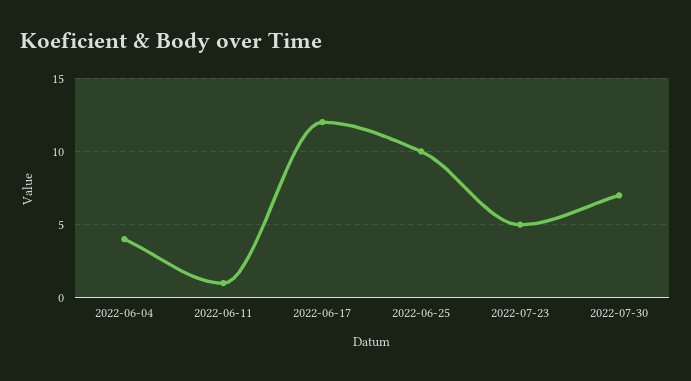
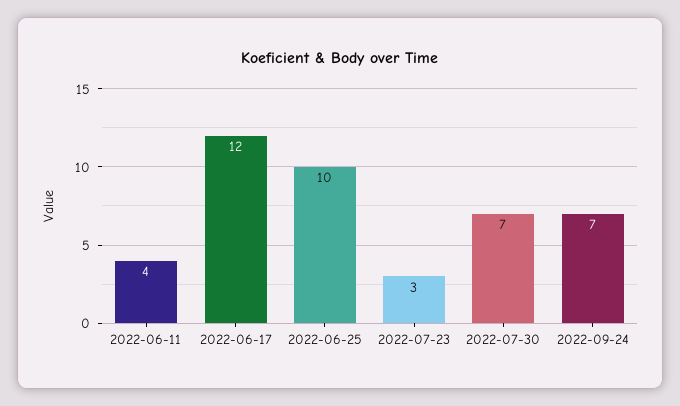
2022-06-04: 4 -> none
2022-06-11: 1 -> 4
2022-07-23: 5 -> 3
2022-09-24: none -> 7

